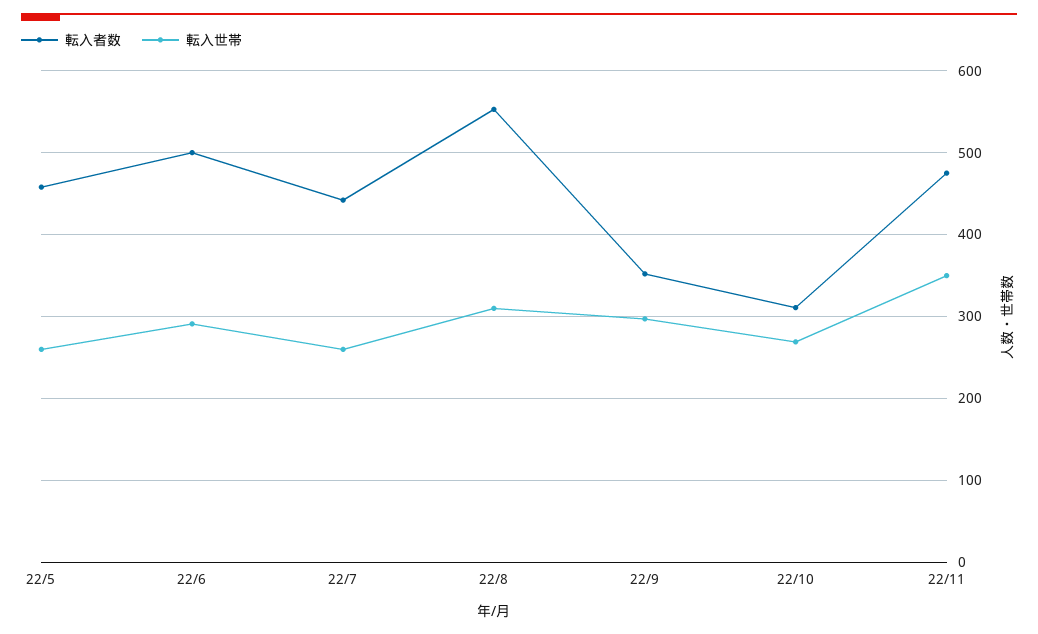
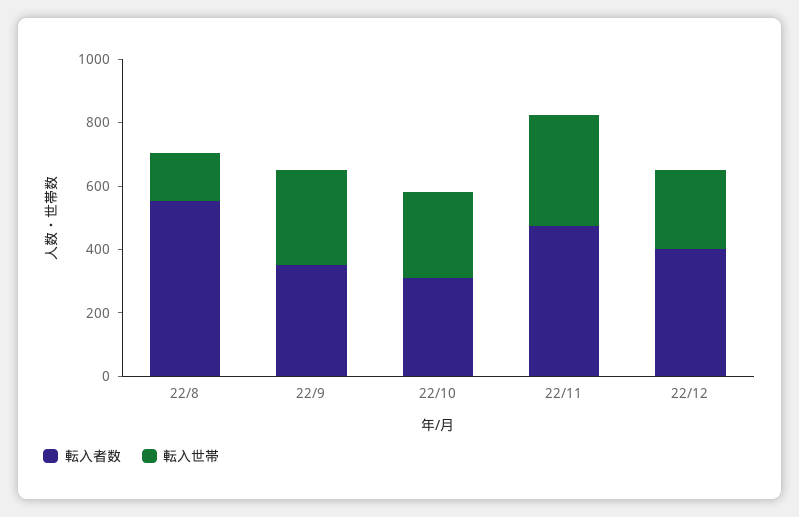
転入者数, 22/5: 460 -> none
転入世帯, 22/5: 260 -> none
転入者数, 22/6: 500 -> none
転入世帯, 22/6: 290 -> none
転入者数, 22/7: 440 -> none
転入世帯, 22/7: 260 -> none
転入世帯, 22/8: 310 -> 150
転入者数, 22/12: none -> 400
転入世帯, 22/12: none -> 250

